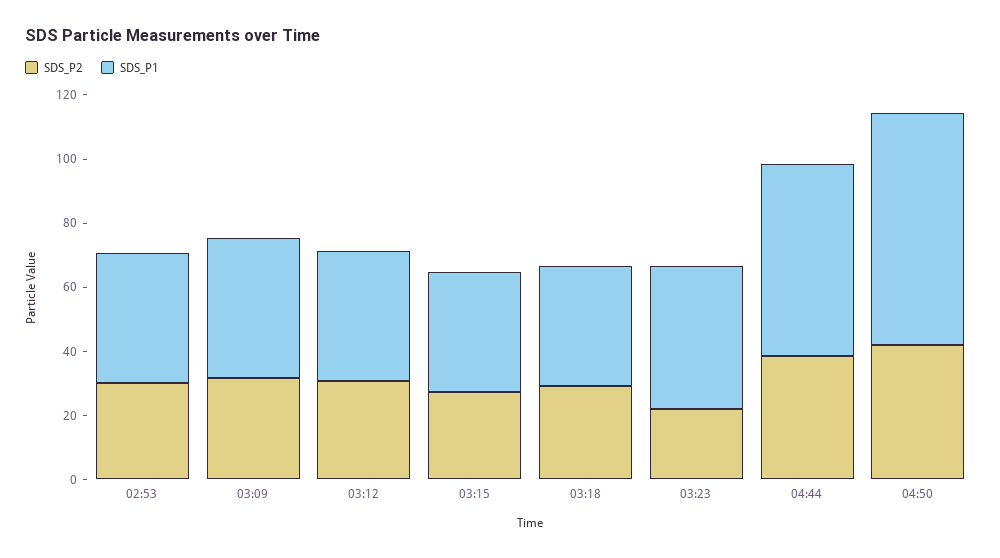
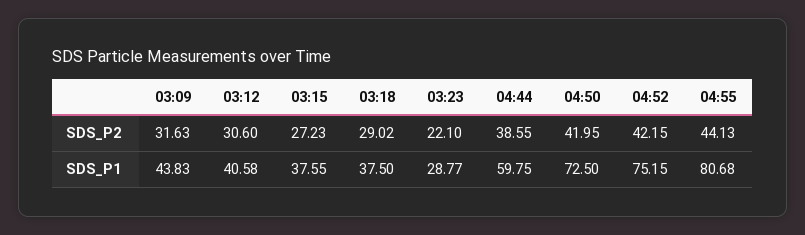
SDS_P2, 02:53: 30 -> none
SDS_P1, 02:53: 40 -> none
SDS_P1, 03:23: 45 -> 28.77
SDS_P2, 04:52: none -> 42.15
SDS_P2, 04:55: none -> 44.13
SDS_P1, 04:52: none -> 75.15
SDS_P1, 04:55: none -> 80.68

